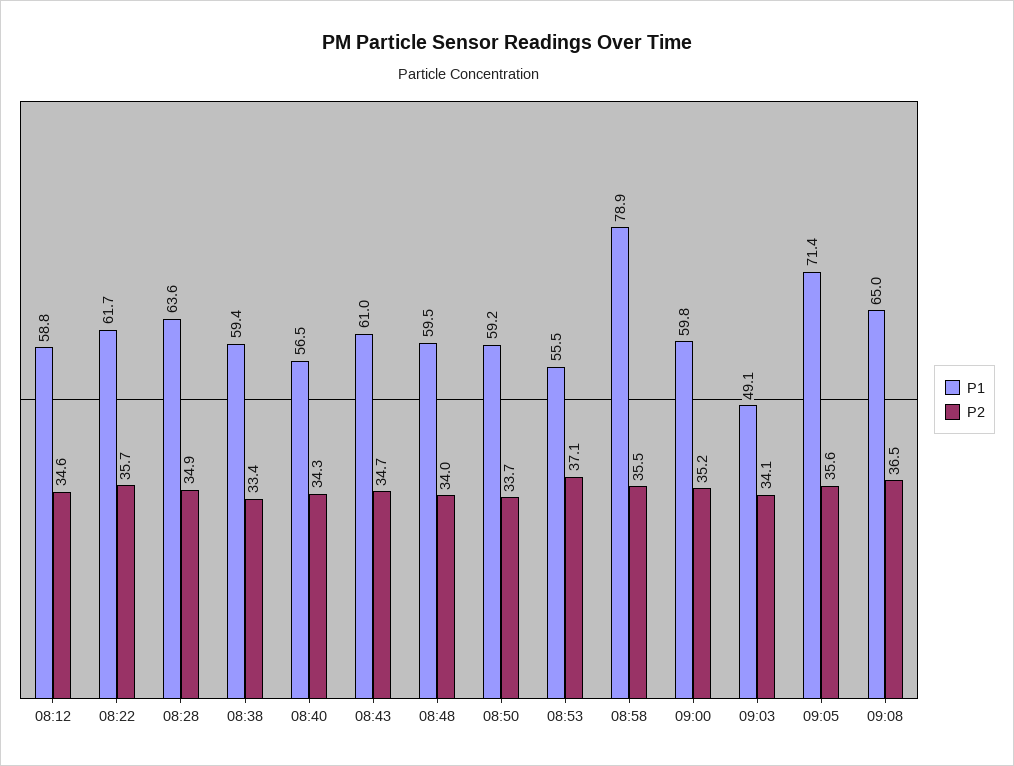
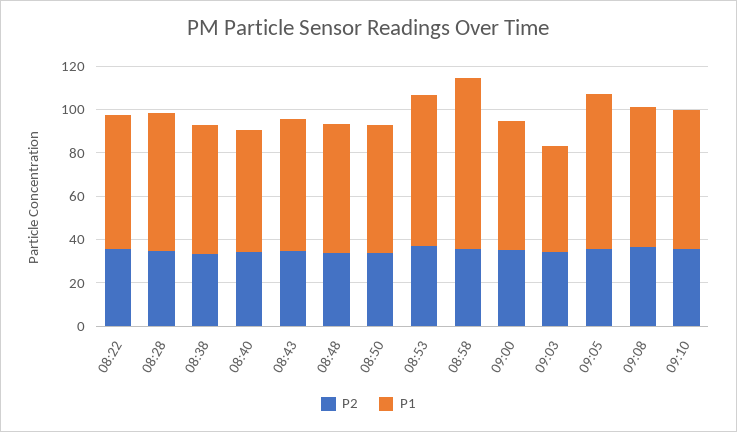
P1, 08:12: 58.8 -> none
P2, 08:12: 34.6 -> none
P1, 08:53: 55.5 -> 70
P2, 09:10: none -> 35
P1, 09:10: none -> 65

